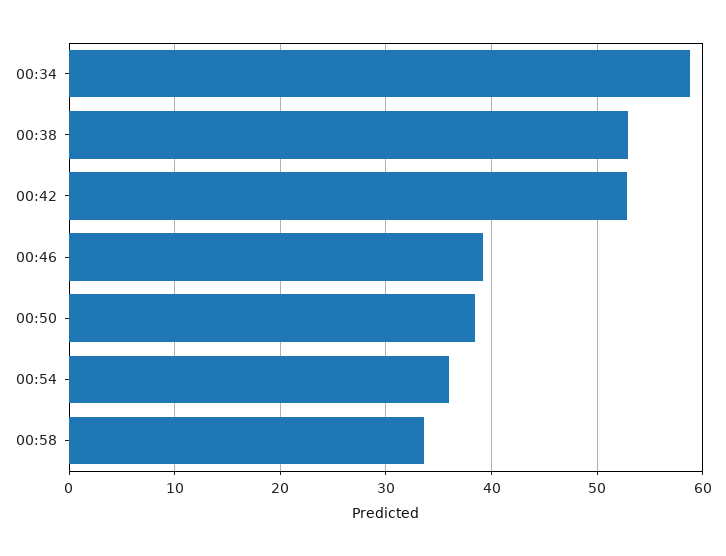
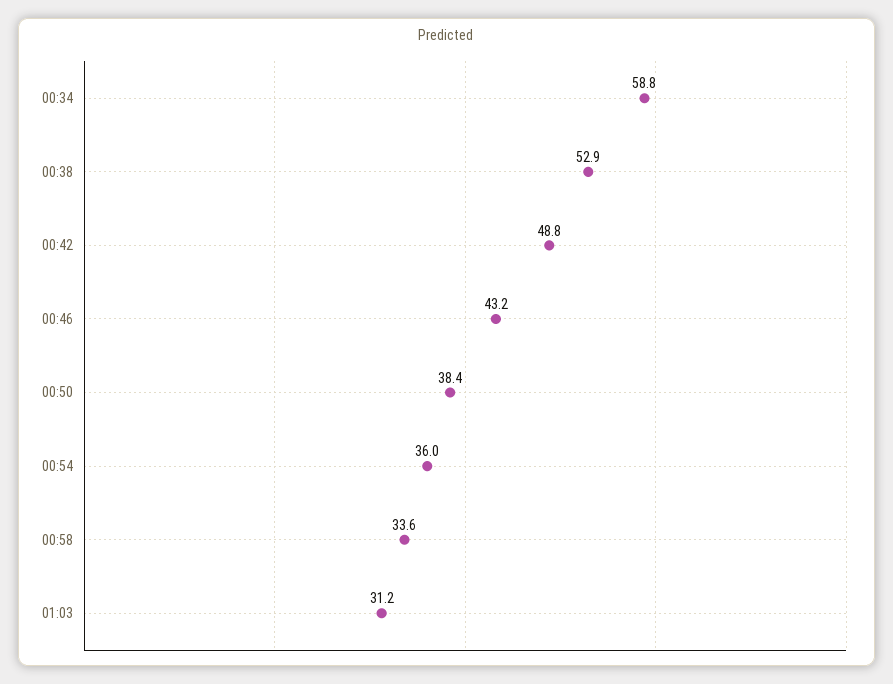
00:42: 53 -> 48.8
00:46: 39 -> 43.2
01:03: none -> 31.2

